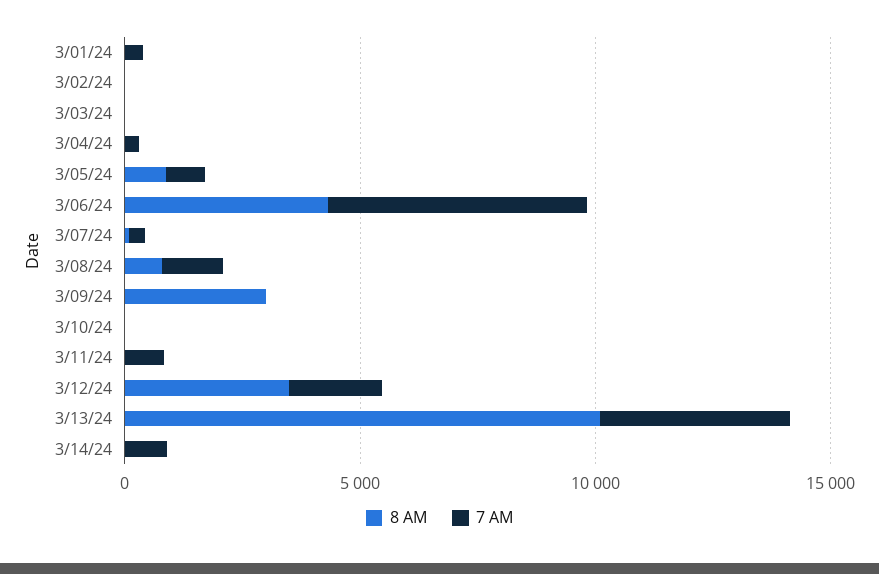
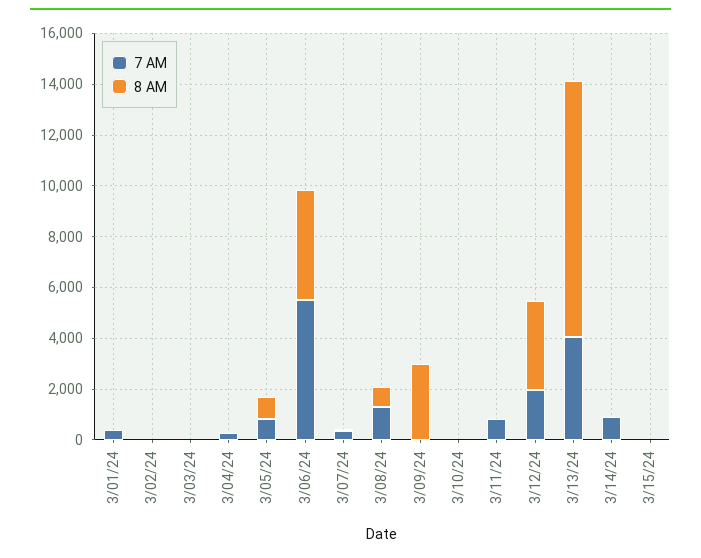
7 AM, 3/15/24: none -> 0
8 AM, 3/15/24: none -> 0

